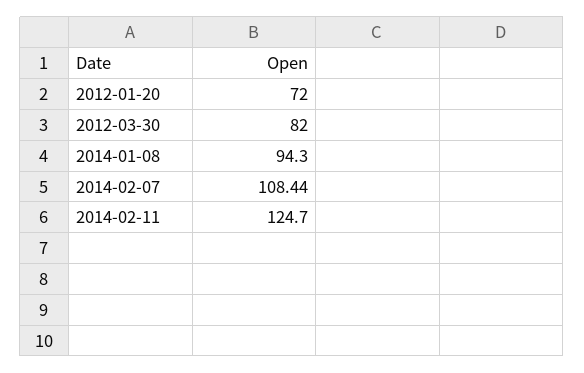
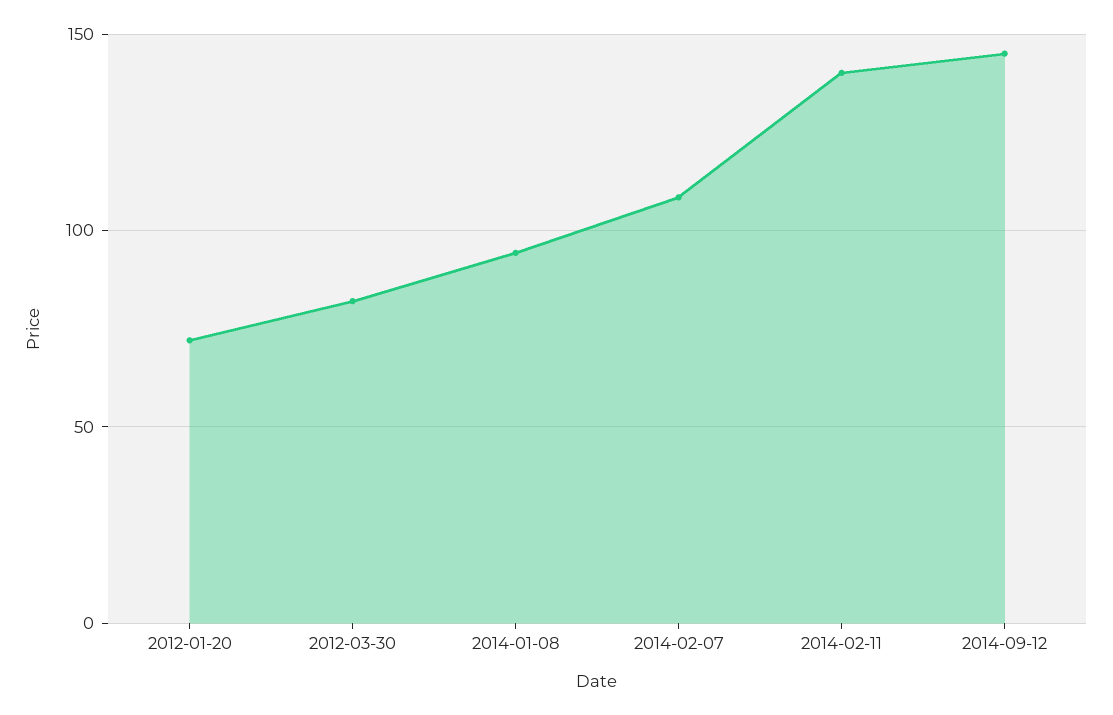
2014-02-11: 124.7 -> 140
2014-09-12: none -> 145

